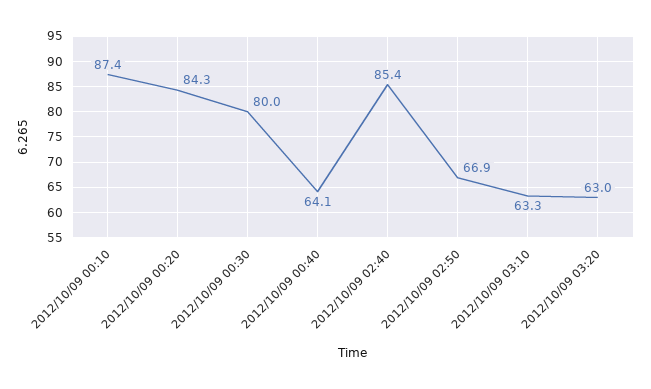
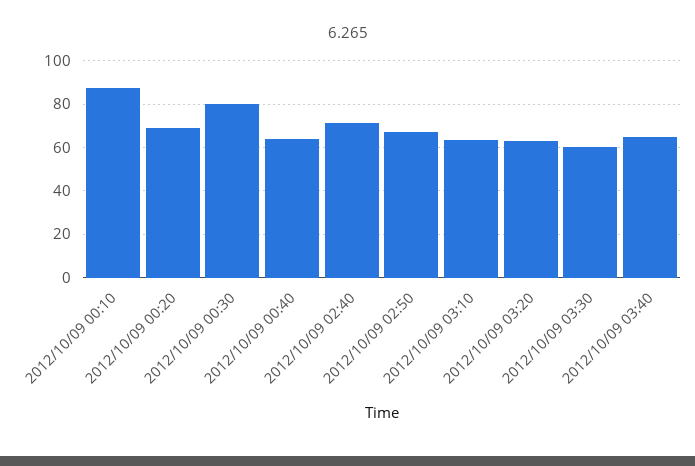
2012/10/09 00:20: 84.3 -> 70
2012/10/09 02:40: 85.4 -> 70
2012/10/09 03:30: none -> 60
2012/10/09 03:40: none -> 65

